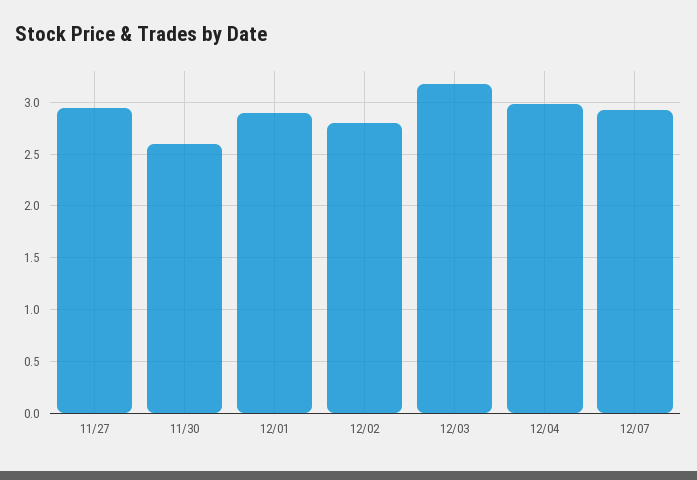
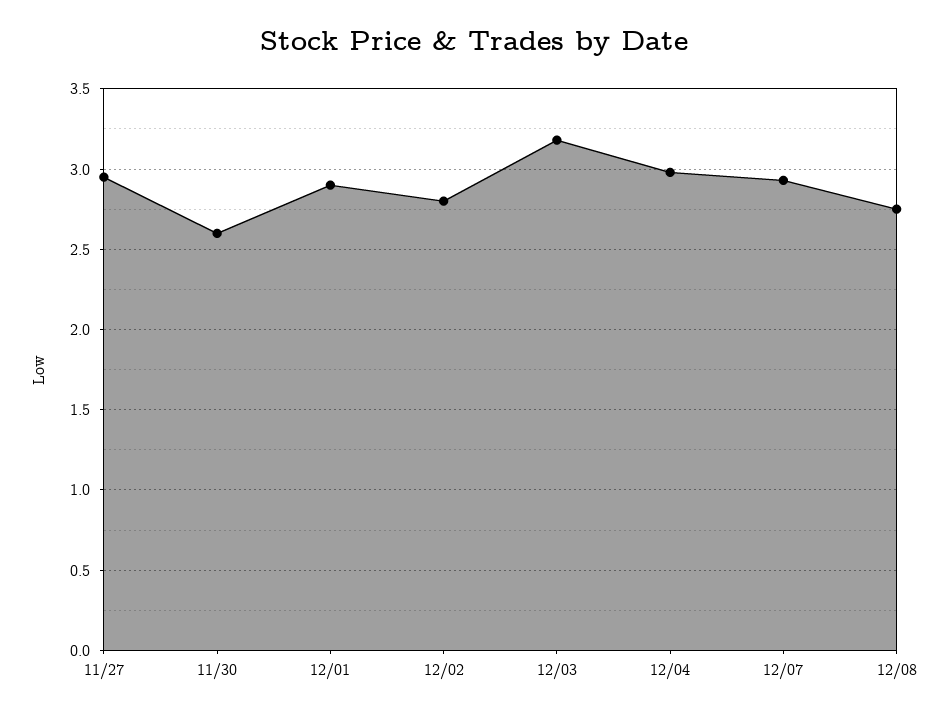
12/08: none -> 2.75

